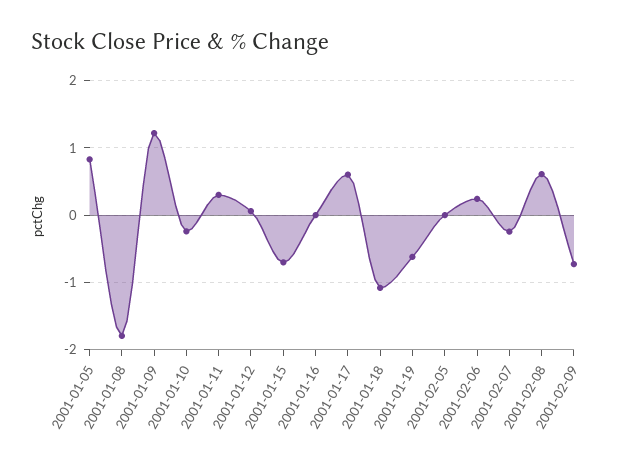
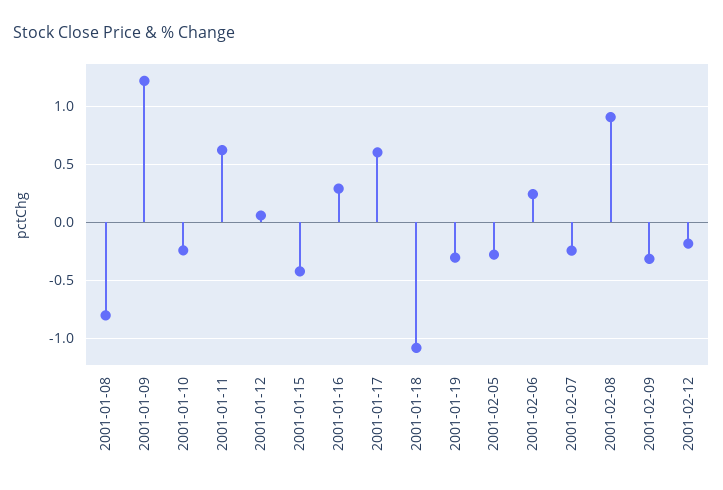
2001-01-05: 0.8 -> none
2001-01-08: -1.8 -> -0.8
2001-01-11: 0.3 -> 0.6
2001-01-15: -0.7 -> -0.4
2001-01-16: 0 -> 0.3
2001-01-19: -0.6 -> -0.3
2001-02-05: 0 -> -0.3
2001-02-08: 0.6 -> 0.9
2001-02-09: -0.7 -> -0.3
2001-02-12: none -> -0.2

